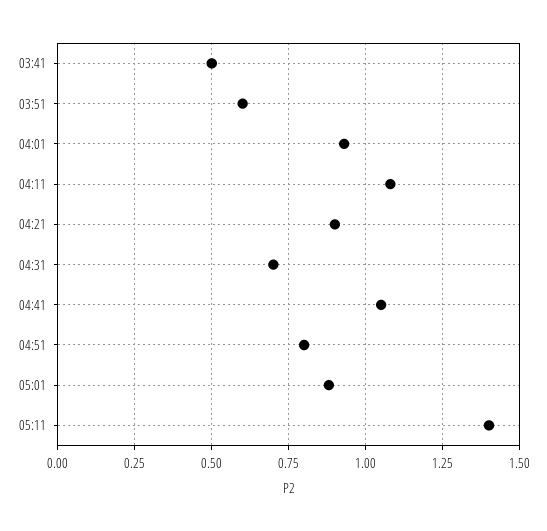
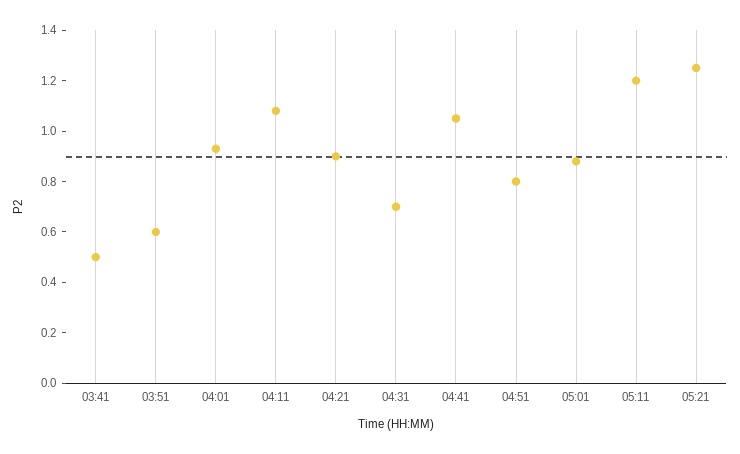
05:11: 1.4 -> 1.2
05:21: none -> 1.25

